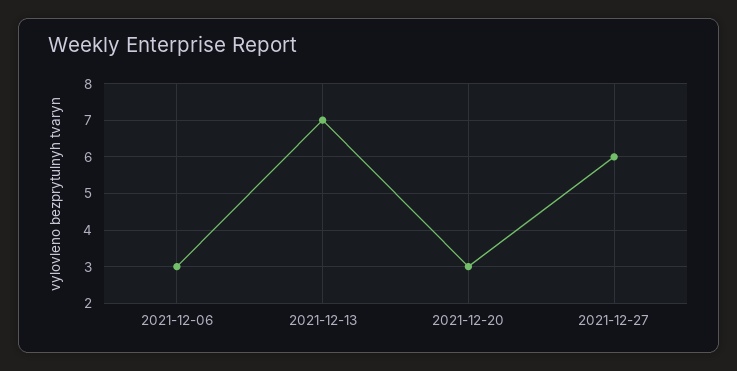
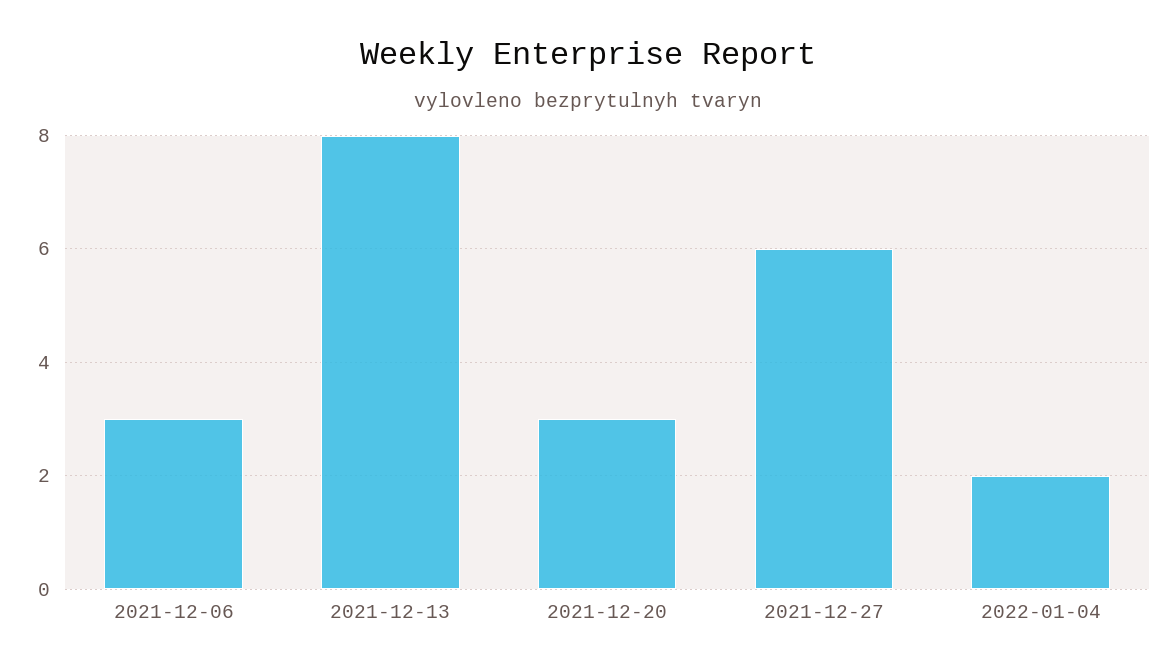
2021-12-13: 7 -> 8
2022-01-04: none -> 2

